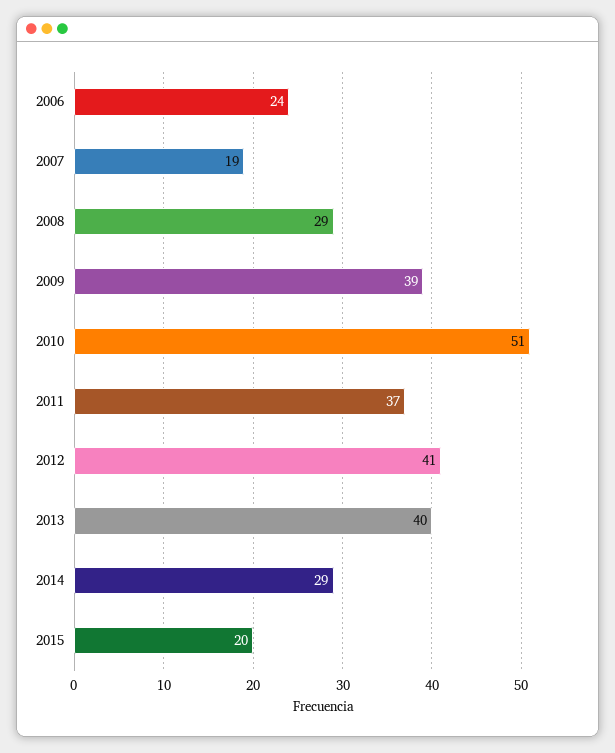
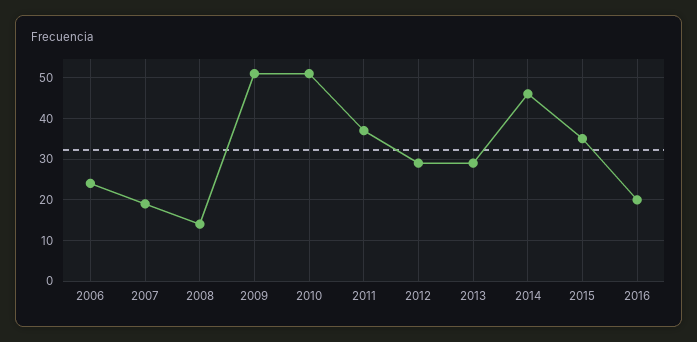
2008: 29 -> 15
2009: 39 -> 50
2012: 41 -> 30
2013: 40 -> 30
2014: 29 -> 45
2015: 20 -> 35
2016: none -> 20

